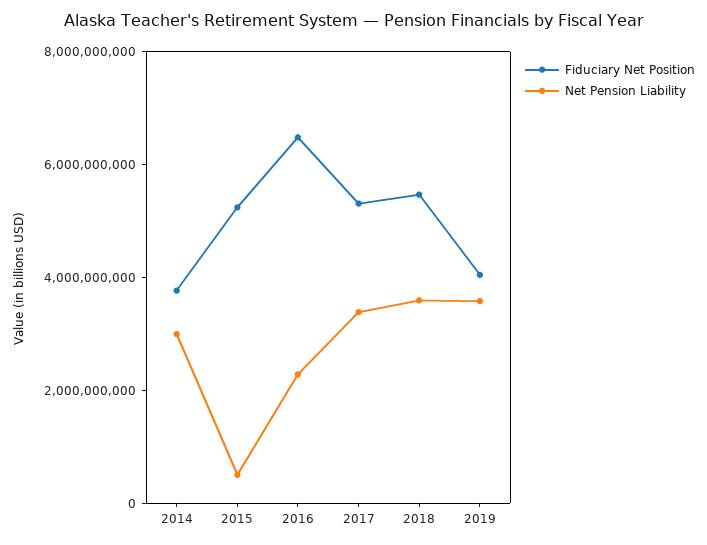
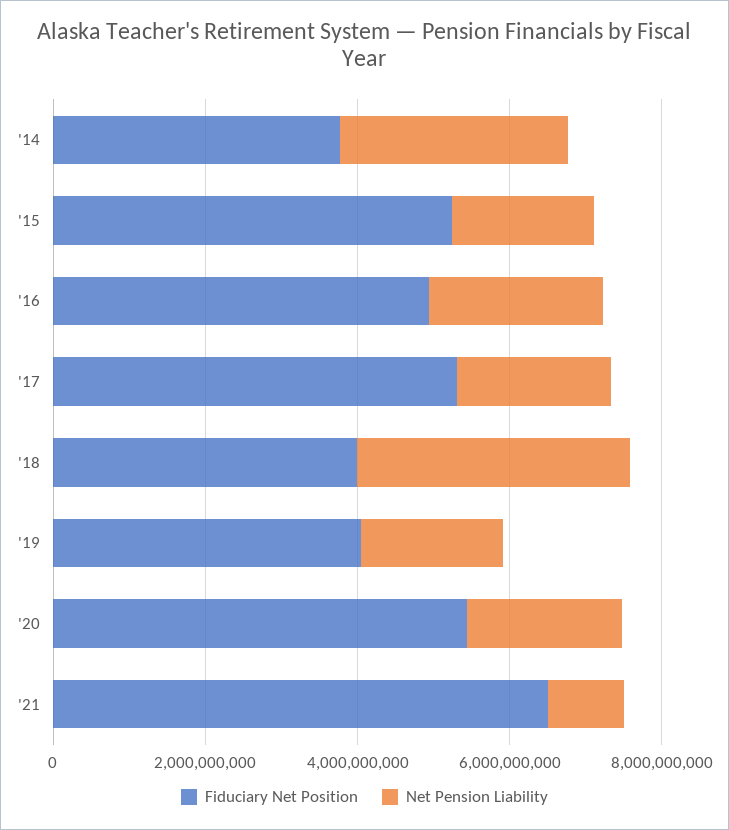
Net Pension Liability, 2015: 500000000 -> 2000000000
Fiduciary Net Position, 2016: 6500000000 -> 5000000000
Net Pension Liability, 2017: 3500000000 -> 2000000000
Fiduciary Net Position, 2018: 5500000000 -> 4000000000
Net Pension Liability, 2019: 3500000000 -> 2000000000
Fiduciary Net Position, '20: none -> 5500000000
Net Pension Liability, '20: none -> 2000000000
Fiduciary Net Position, '21: none -> 6500000000
Net Pension Liability, '21: none -> 1000000000

